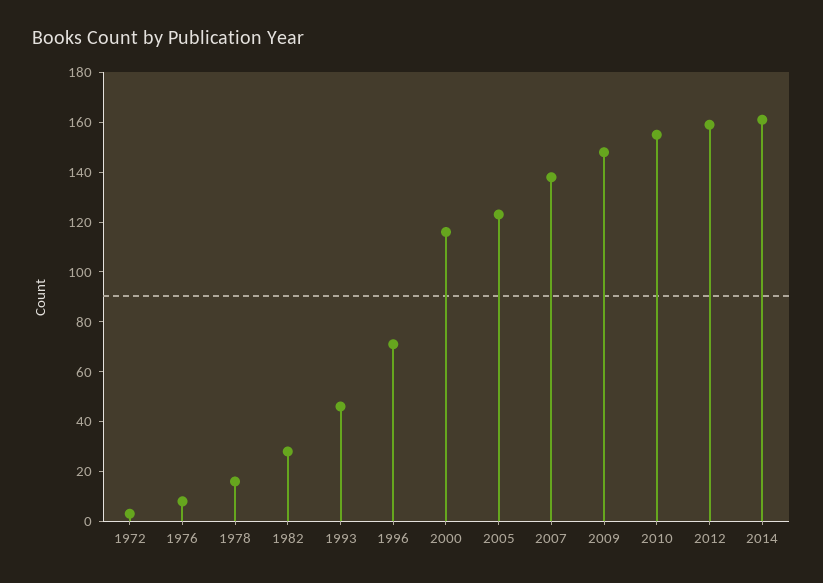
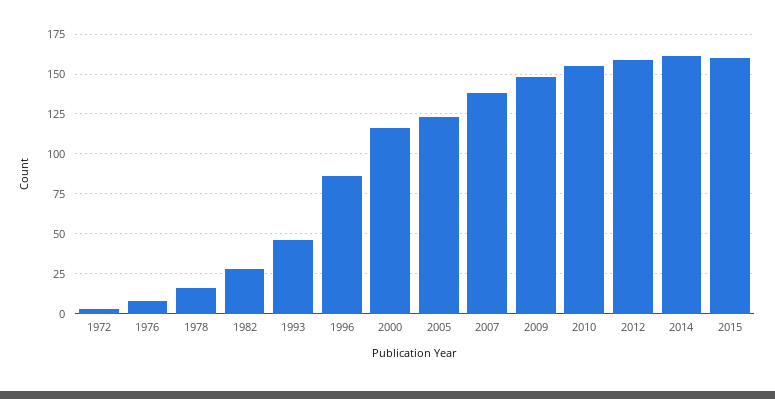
1996: 70 -> 85
2015: none -> 160

